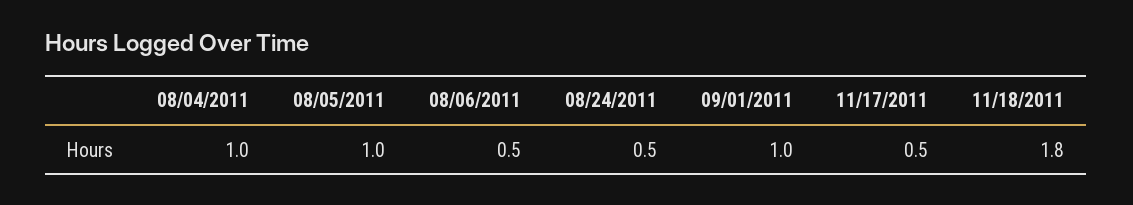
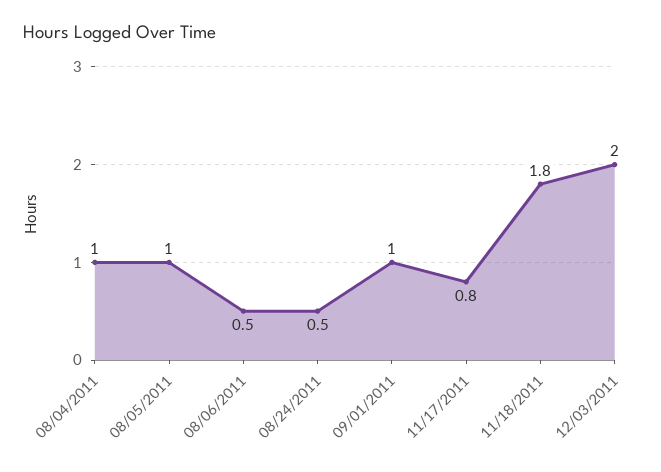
11/17/2011: 0.5 -> 0.8
12/03/2011: none -> 2

